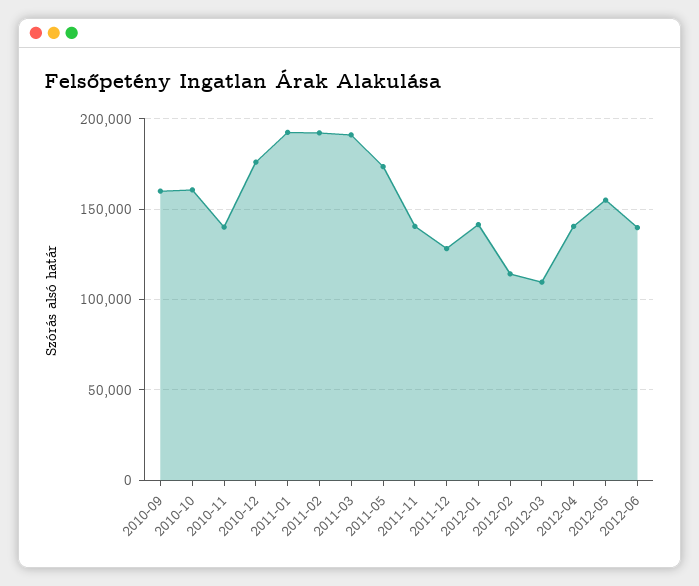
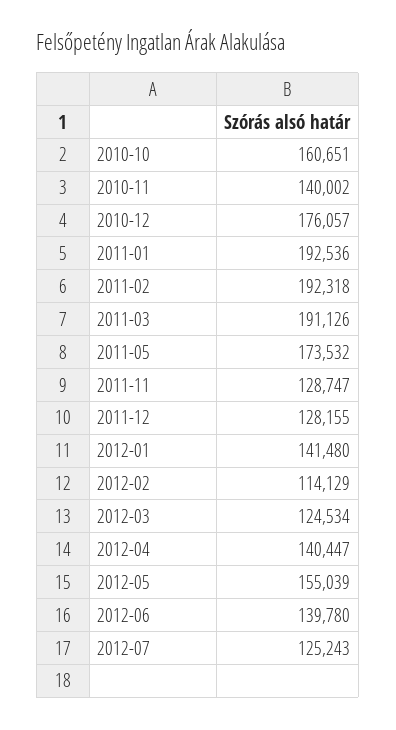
2010-09: 160000 -> none
2011-11: 140000 -> 128747
2012-03: 110000 -> 124534
2012-07: none -> 125243

